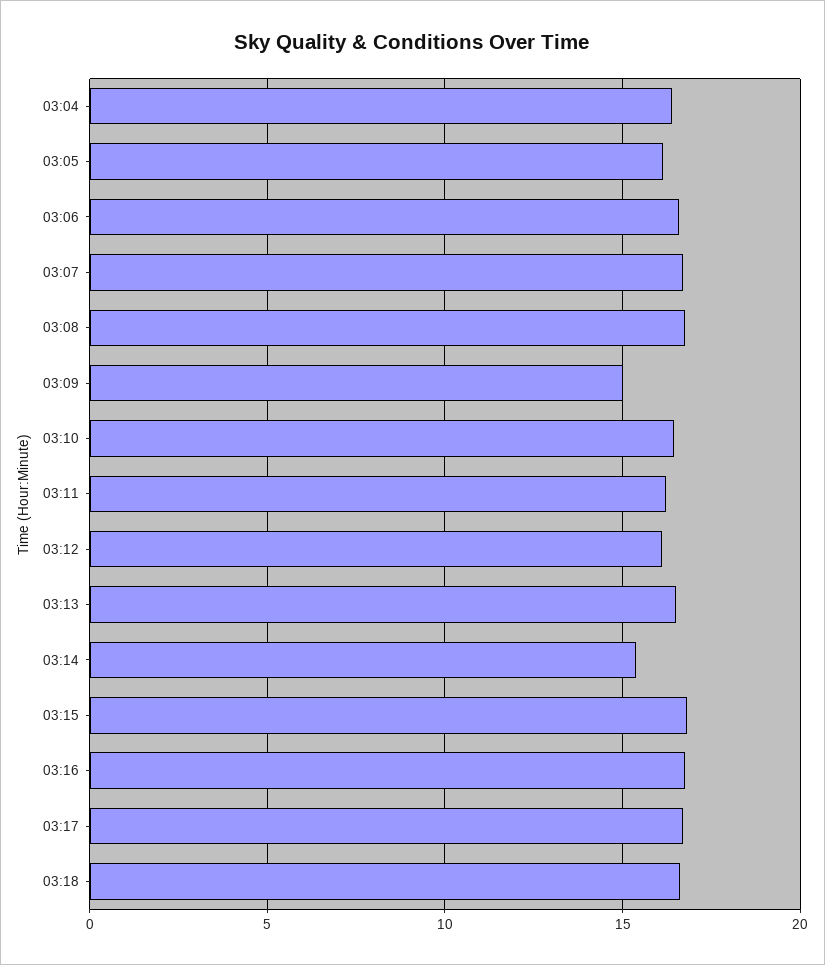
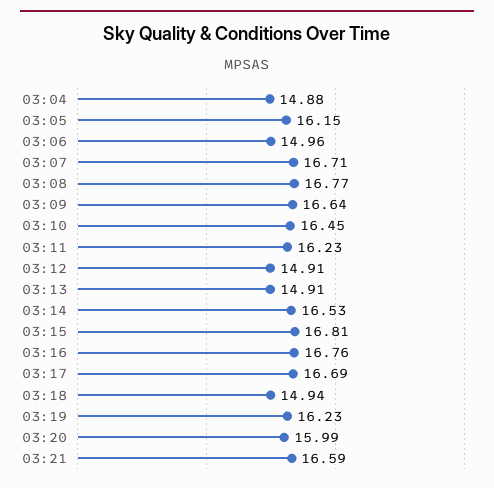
03:04: 16.5 -> 14.88
03:06: 16.5 -> 14.96
03:09: 15 -> 16.64
03:12: 16 -> 14.91
03:13: 16.5 -> 14.91
03:14: 15.5 -> 16.53
03:18: 16.5 -> 14.94
03:19: none -> 16.23
03:20: none -> 15.99
03:21: none -> 16.59

